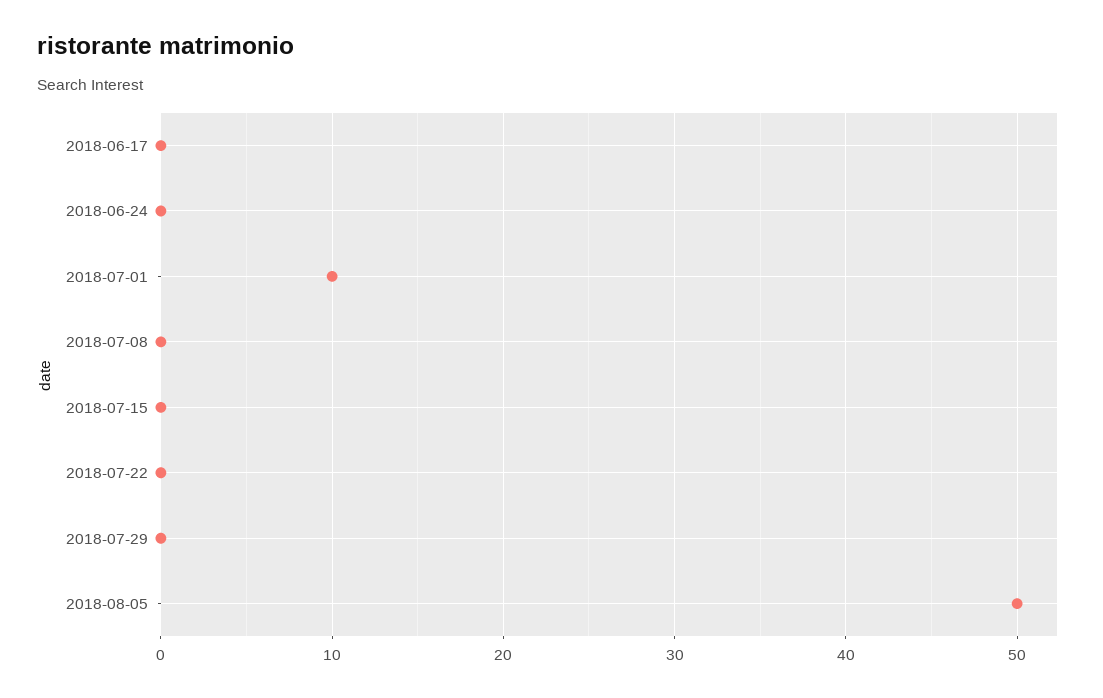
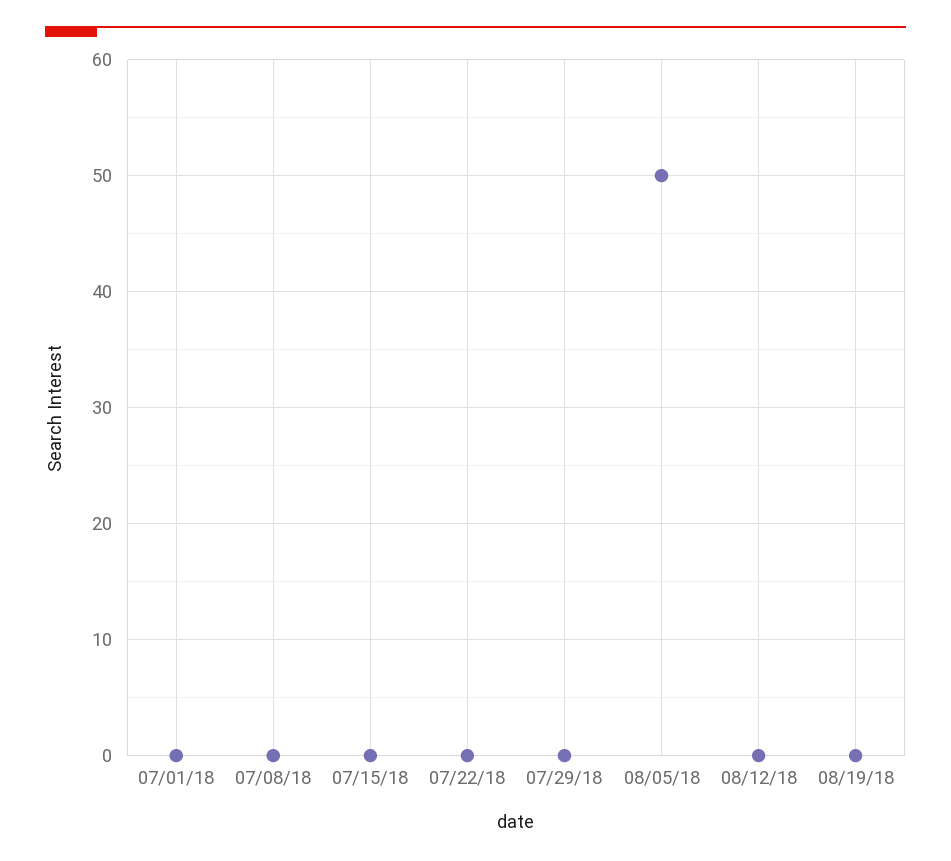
2018-06-17: 0 -> none
2018-06-24: 0 -> none
2018-07-01: 10 -> 0
08/12/18: none -> 0
08/19/18: none -> 0

